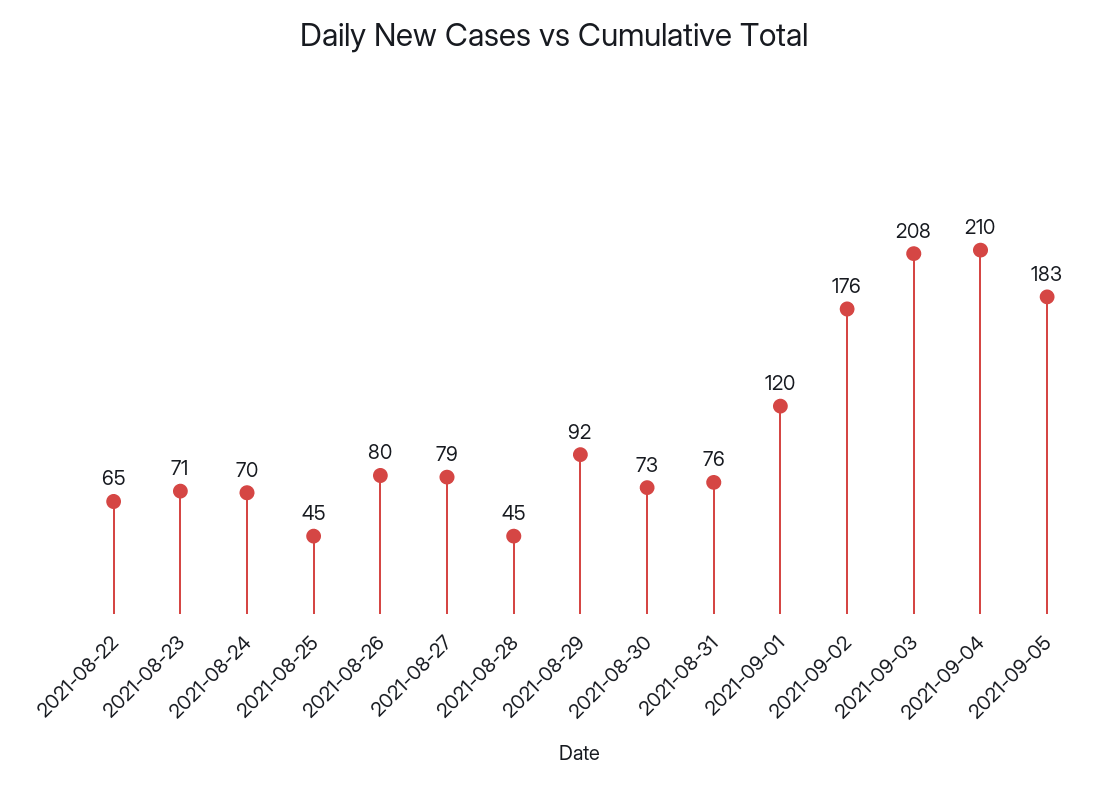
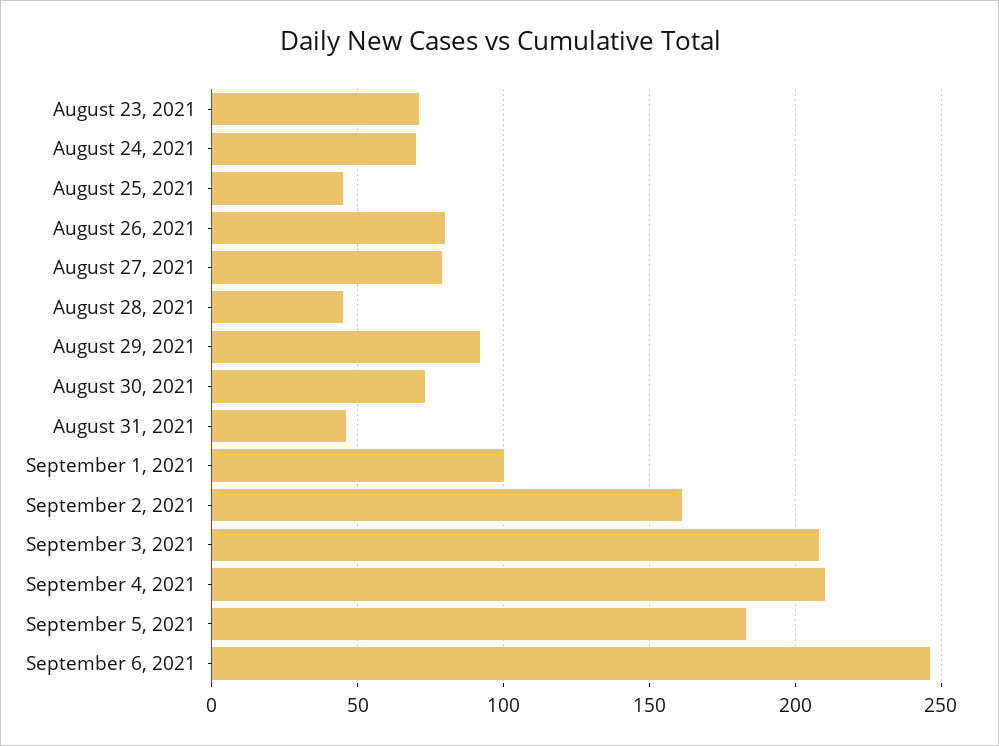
2021-08-22: 65 -> none
2021-08-31: 76 -> 45
2021-09-01: 120 -> 100
2021-09-02: 176 -> 160
September 6, 2021: none -> 245

